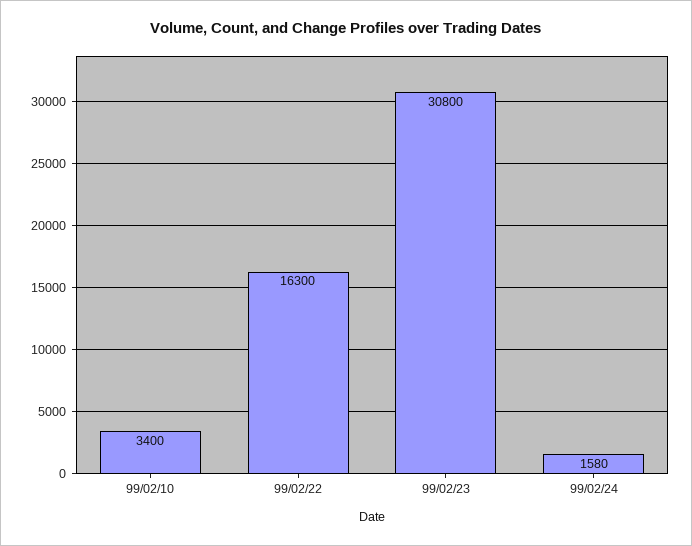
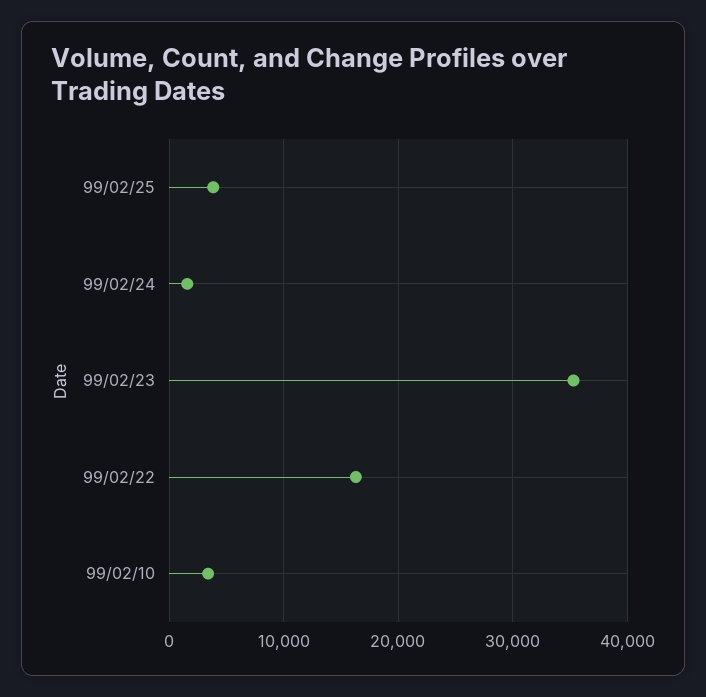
99/02/23: 30800 -> 35000
99/02/25: none -> 4000

